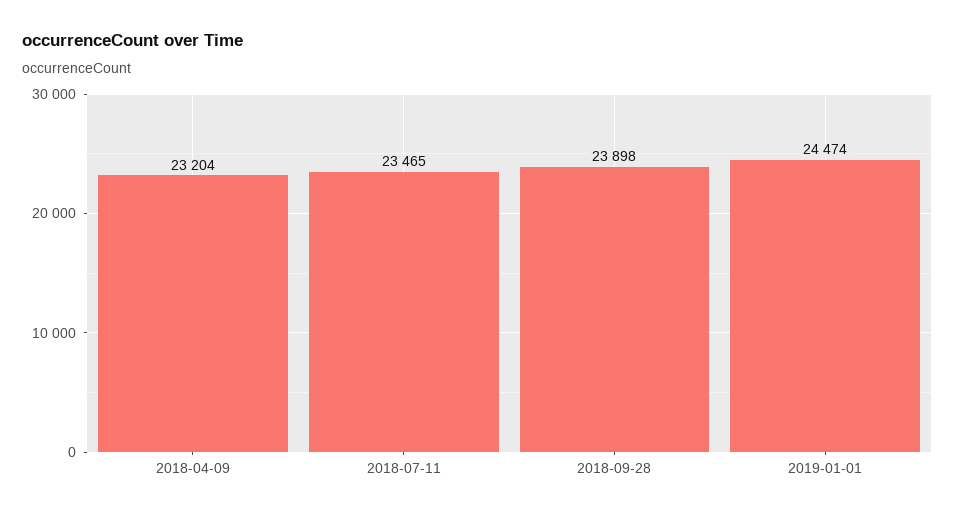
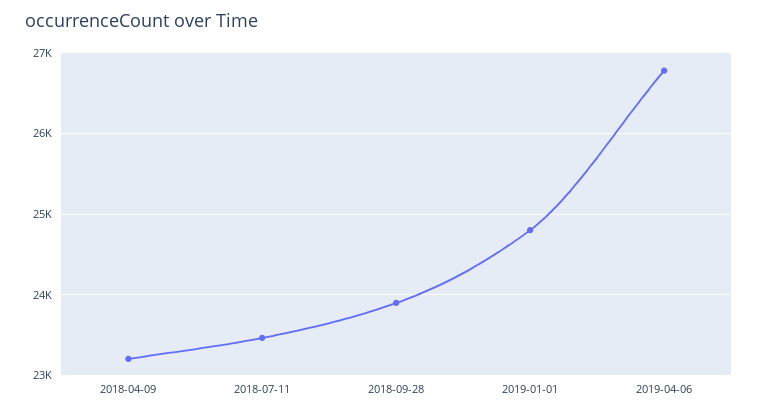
2019-01-01: 24474 -> 24800
2019-04-06: none -> 26800

